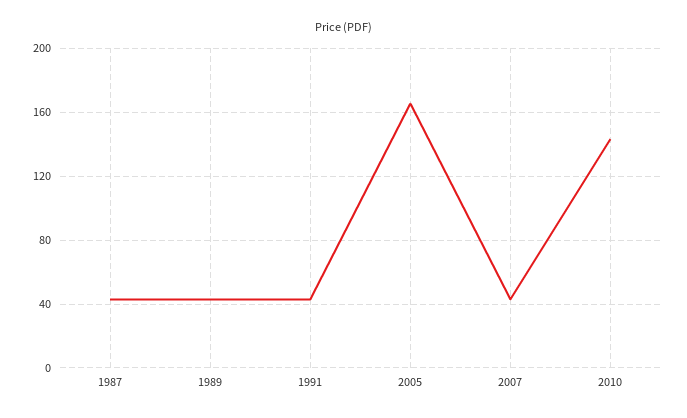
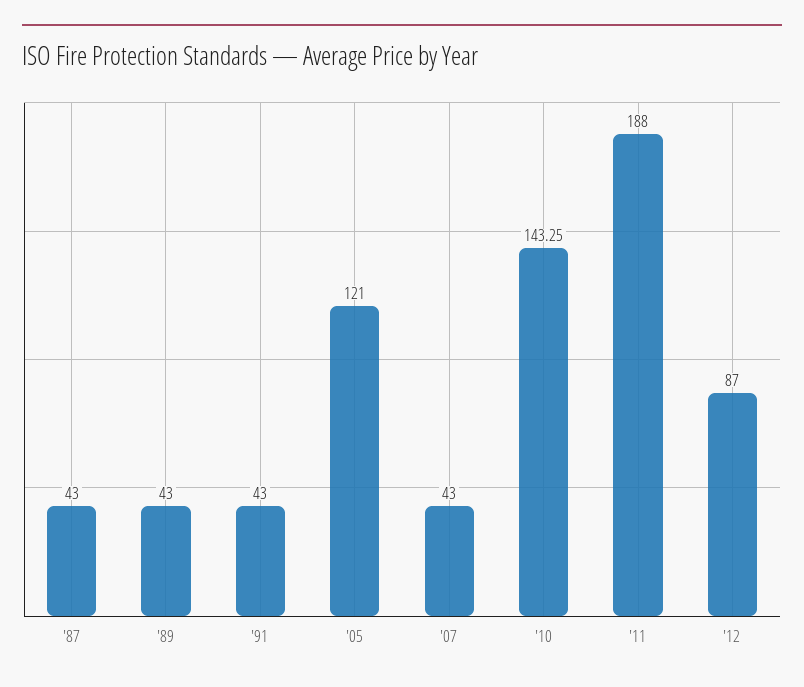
2005: 165 -> 121
'11: none -> 188
'12: none -> 87

